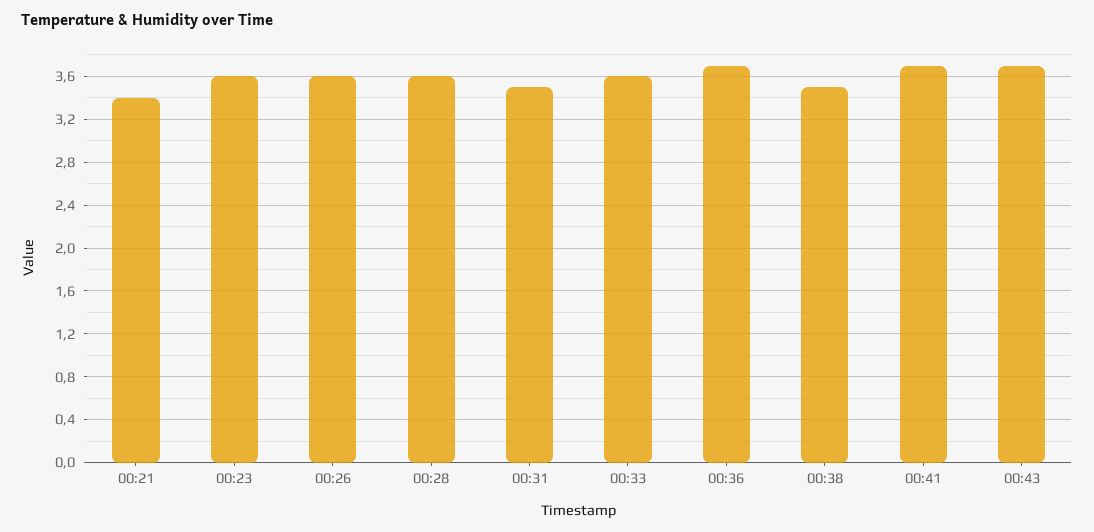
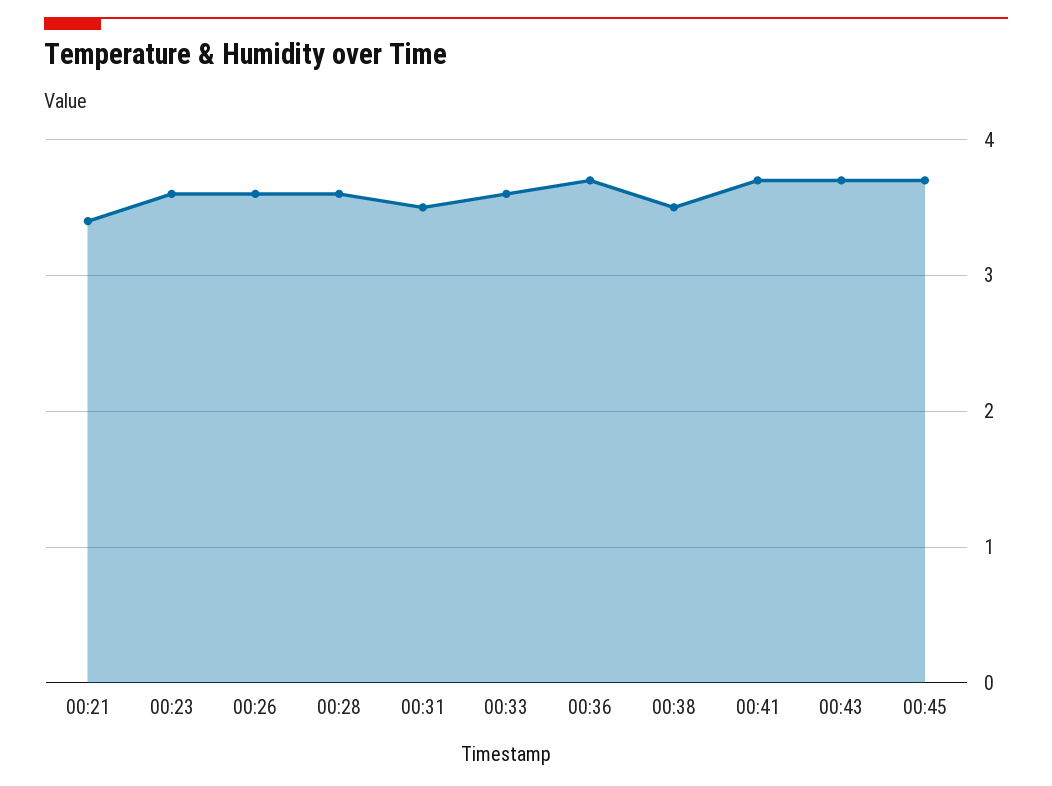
00:45: none -> 3.7

